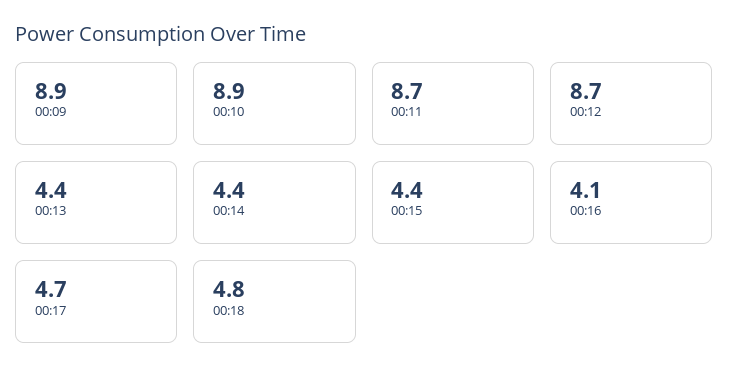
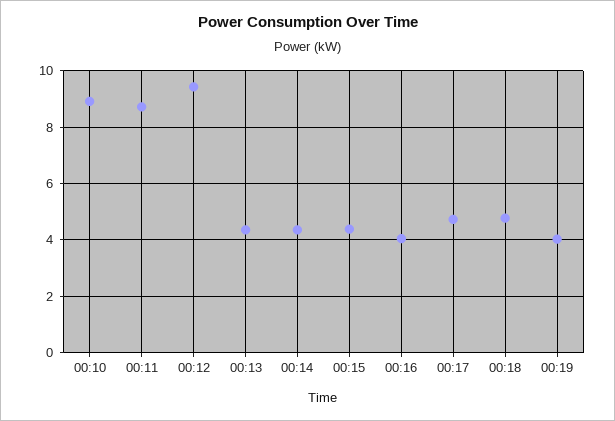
00:09: 8.9 -> none
00:12: 8.7 -> 9.5
00:19: none -> 4

